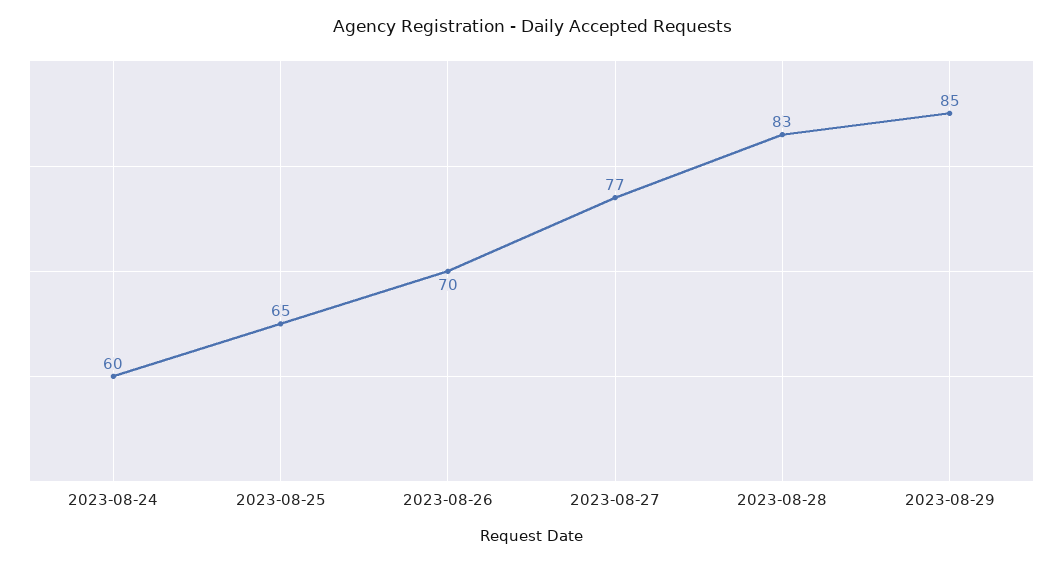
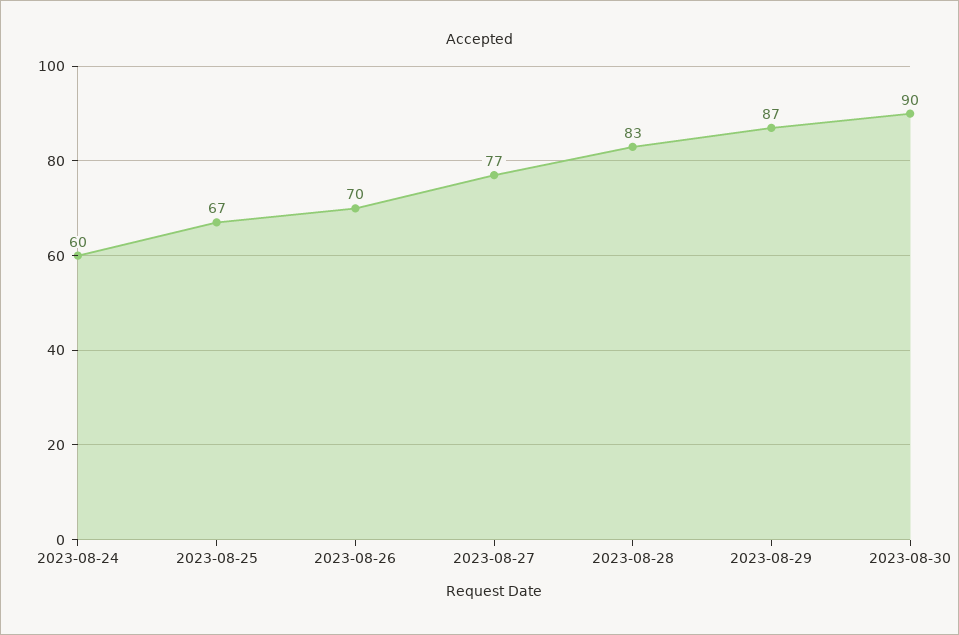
2023-08-25: 65 -> 67
2023-08-29: 85 -> 87
2023-08-30: none -> 90

